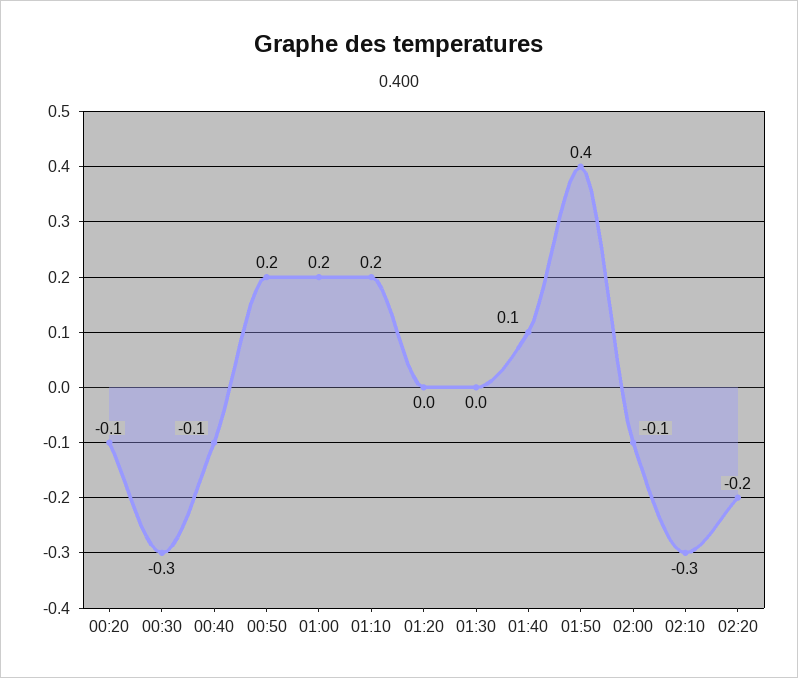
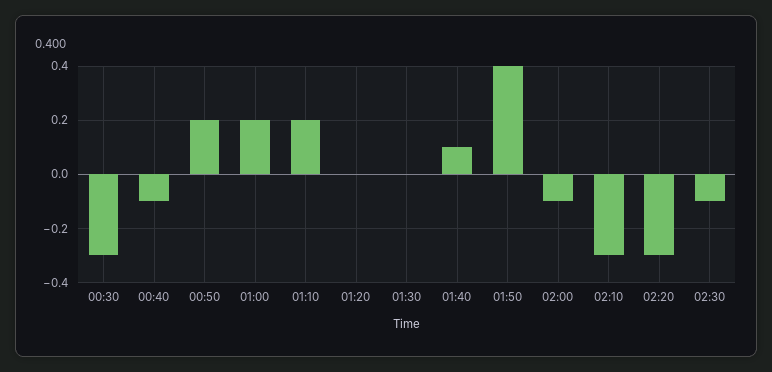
00:20: -0.1 -> none
02:20: -0.2 -> -0.3
02:30: none -> -0.1

